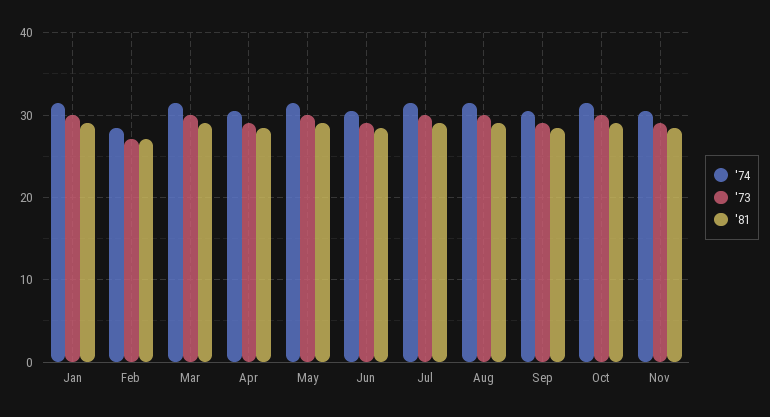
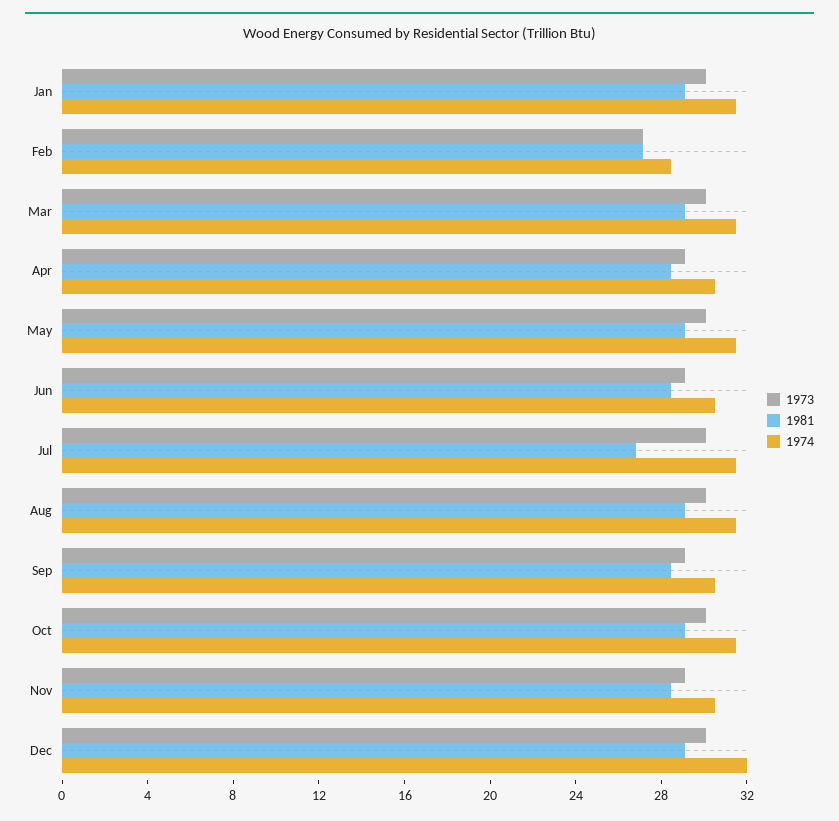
'81, Jul: 29 -> 27
'73, Dec: none -> 30
'81, Dec: none -> 29
'74, Dec: none -> 32

